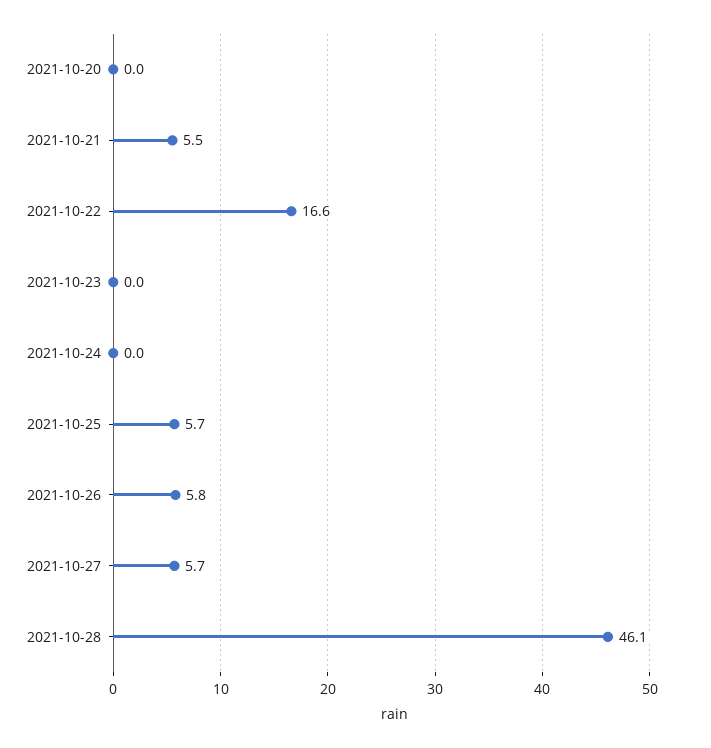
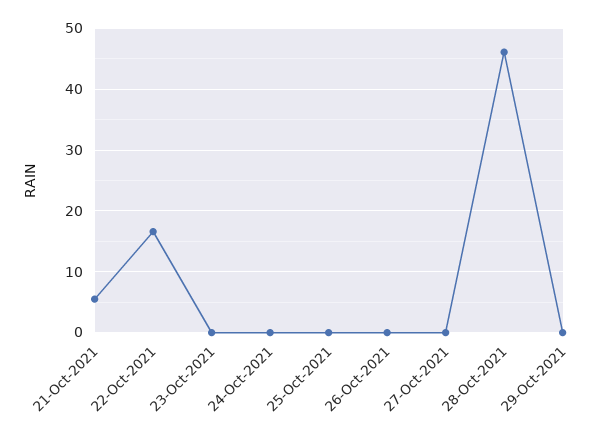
2021-10-20: 0 -> none
2021-10-25: 5.7 -> 0
2021-10-26: 5.8 -> 0
2021-10-27: 5.7 -> 0
29-Oct-2021: none -> 0

